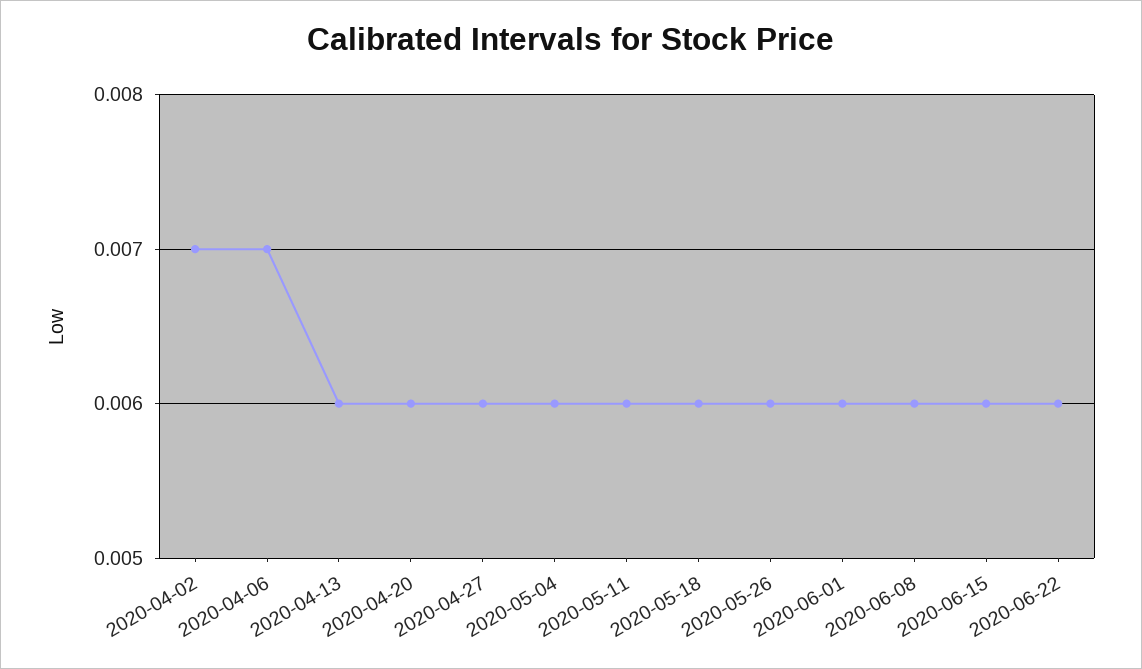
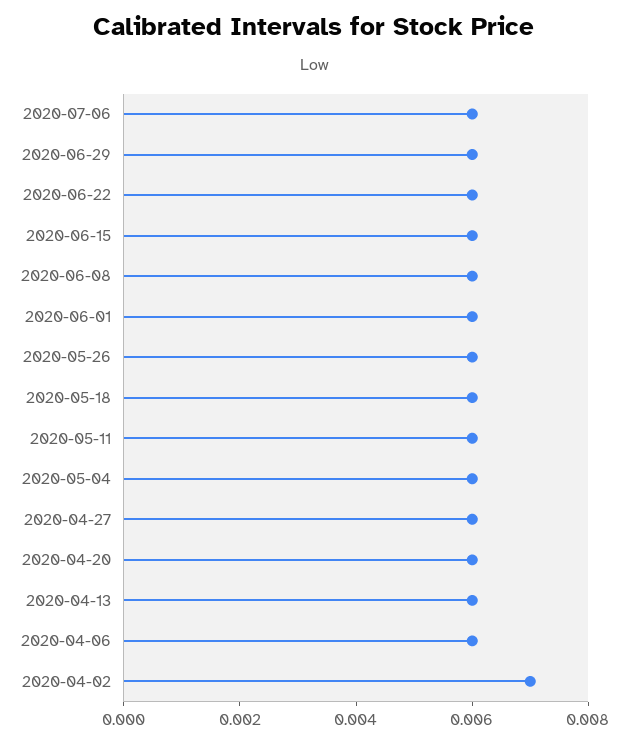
2020-04-06: 0.007 -> 0.006
2020-07-06: none -> 0.006
2020-06-29: none -> 0.006

